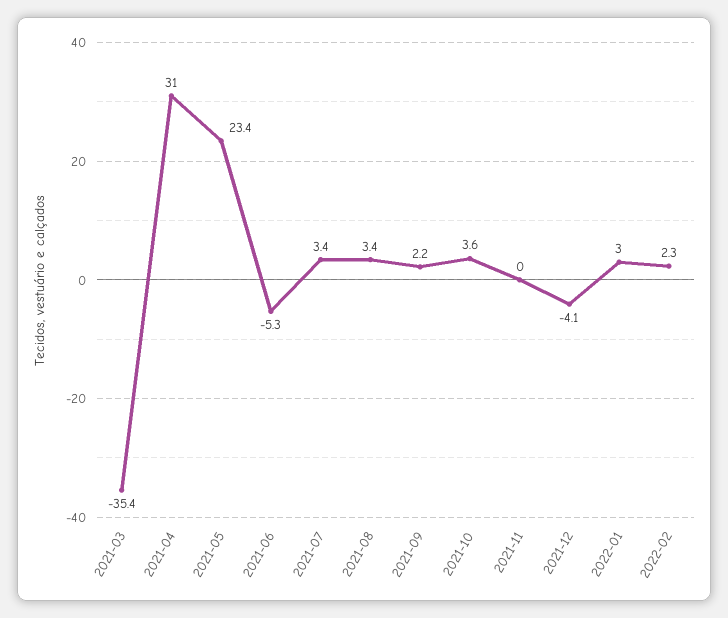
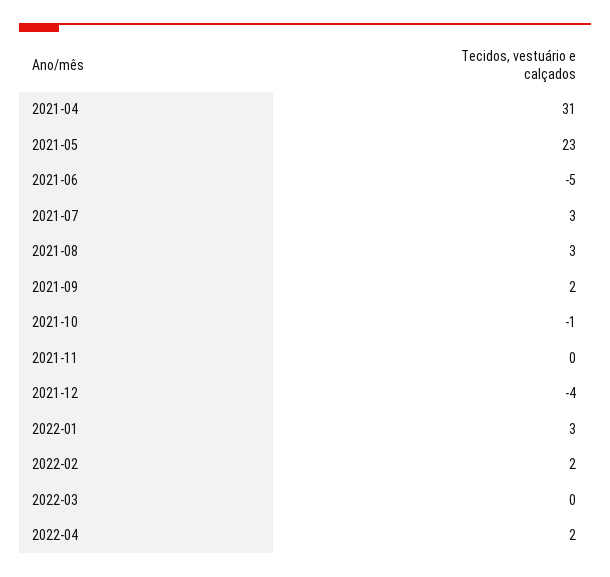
2021-03: -35.4 -> none
2021-10: 3.6 -> -1
2022-03: none -> 0
2022-04: none -> 2

